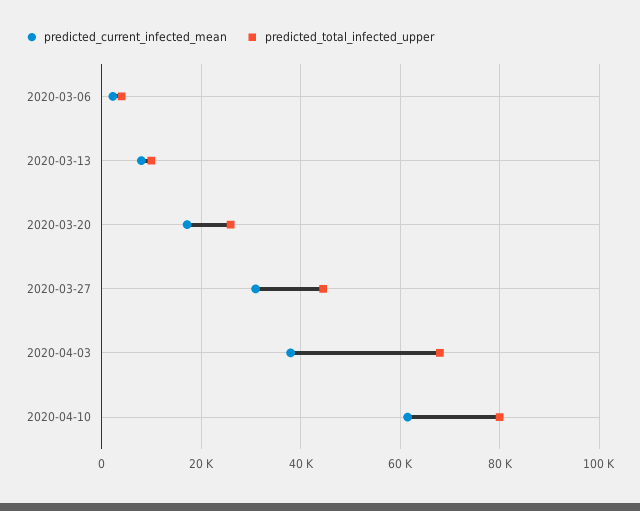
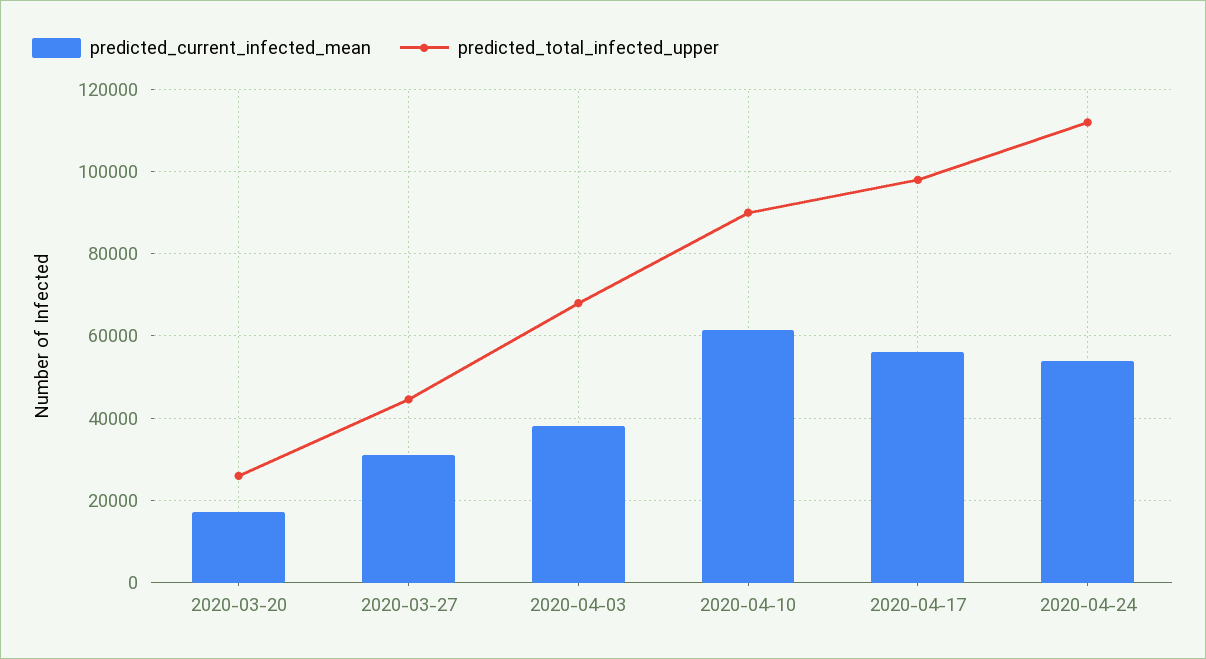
predicted_current_infected_mean, 2020-03-06: 2000 -> none
predicted_total_infected_upper, 2020-03-06: 4000 -> none
predicted_current_infected_mean, 2020-03-13: 8000 -> none
predicted_total_infected_upper, 2020-03-13: 10000 -> none
predicted_total_infected_upper, 2020-04-10: 80000 -> 90000
predicted_current_infected_mean, 2020-04-17: none -> 56000
predicted_total_infected_upper, 2020-04-17: none -> 98000
predicted_current_infected_mean, 2020-04-24: none -> 54000
predicted_total_infected_upper, 2020-04-24: none -> 112000

